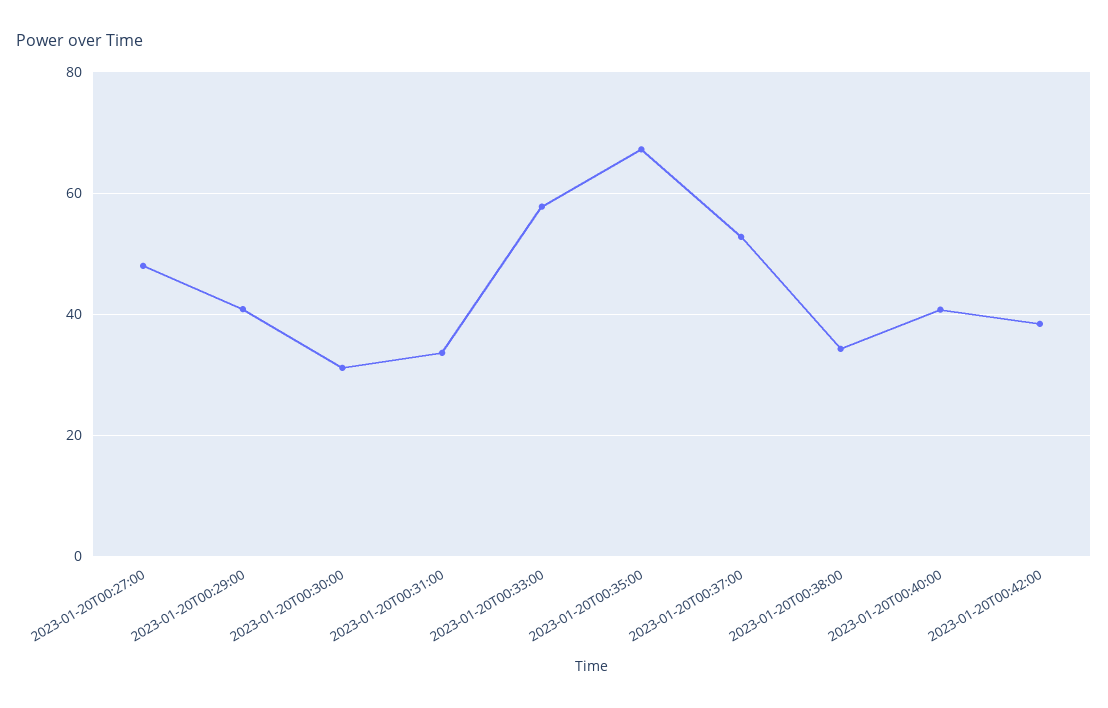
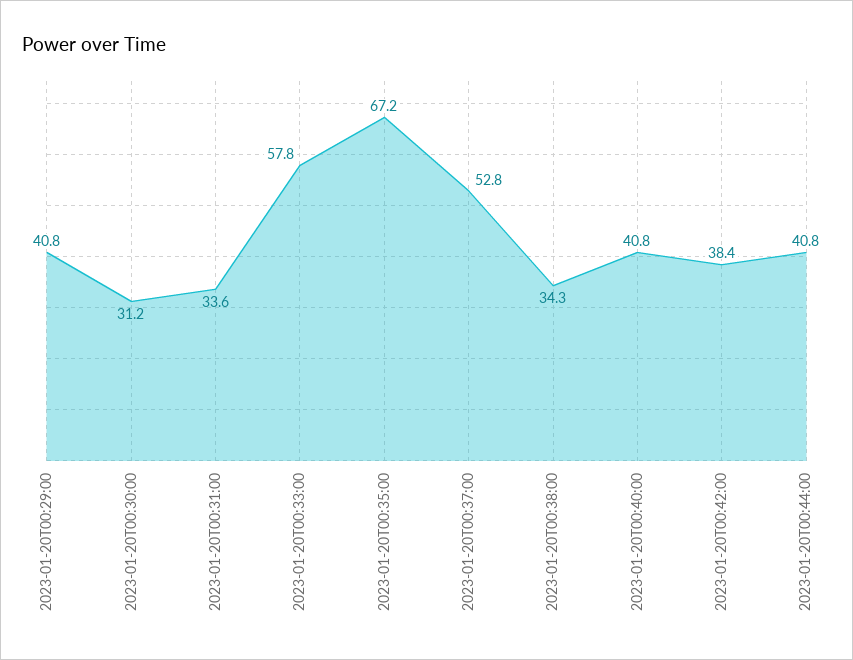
2023-01-20T00:27:00: 48 -> none
2023-01-20T00:44:00: none -> 40.8

